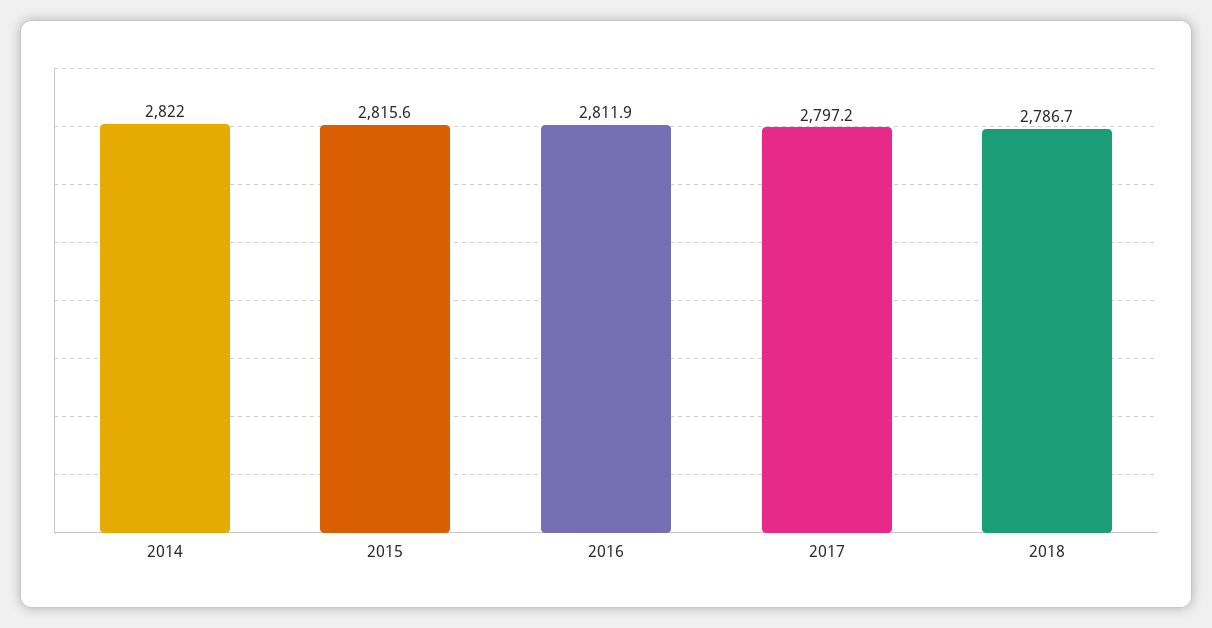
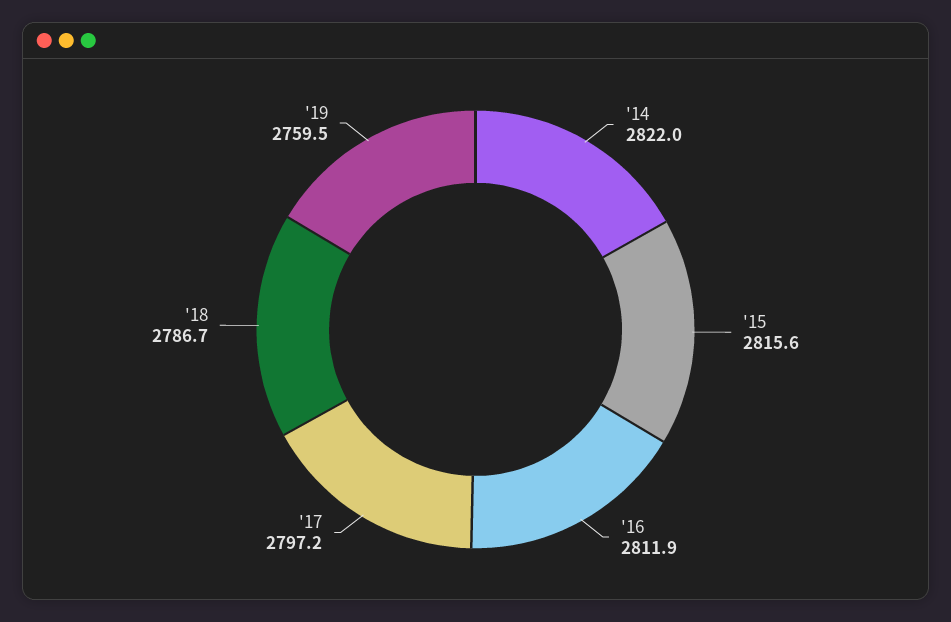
'19: none -> 2759.5

